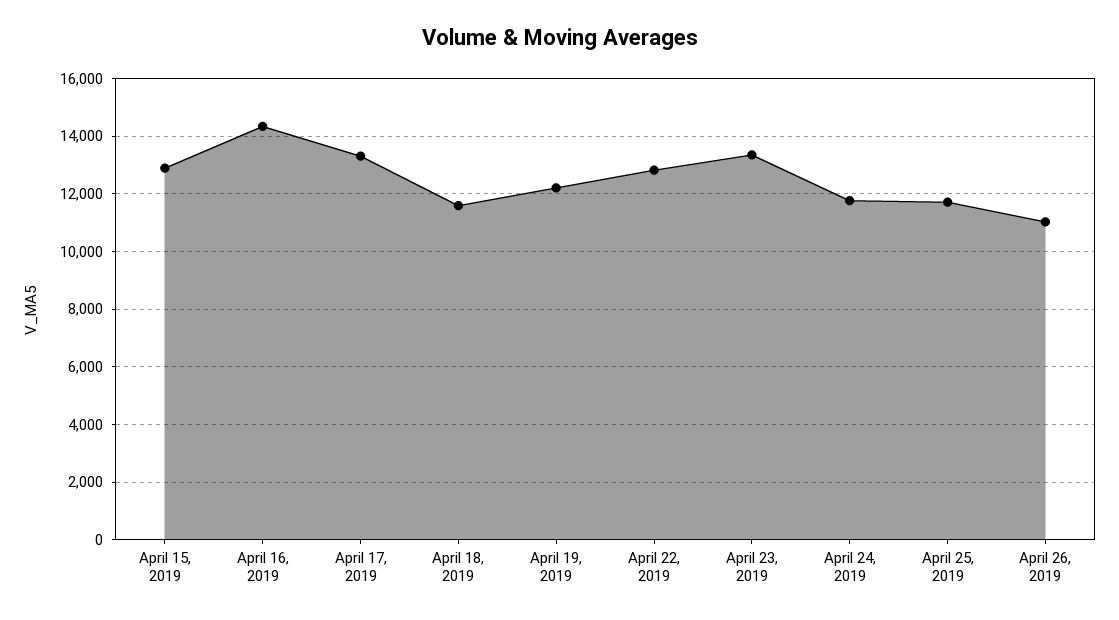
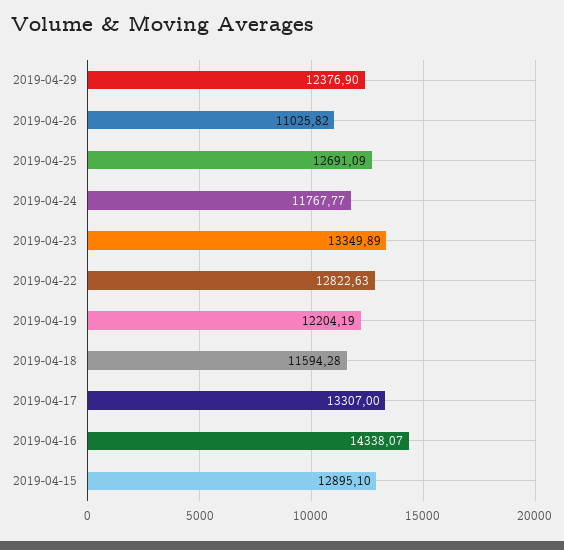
April 25, 2019: 11750 -> 12691.09
2019-04-29: none -> 12376.9

